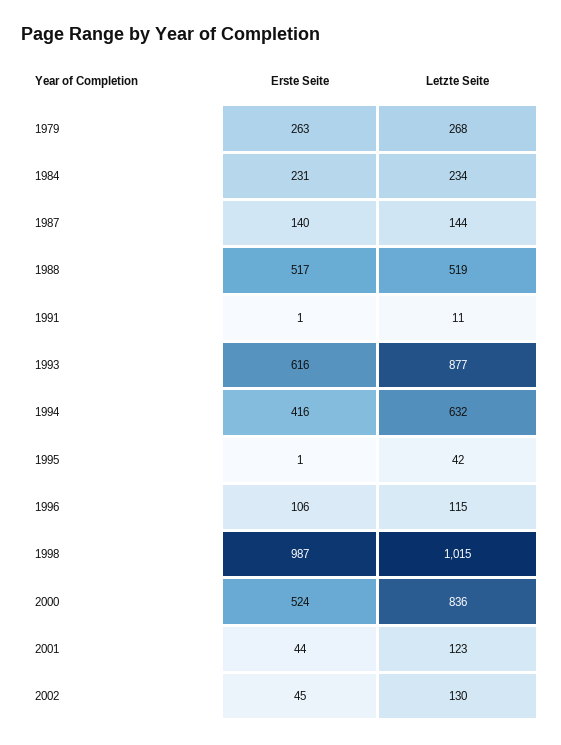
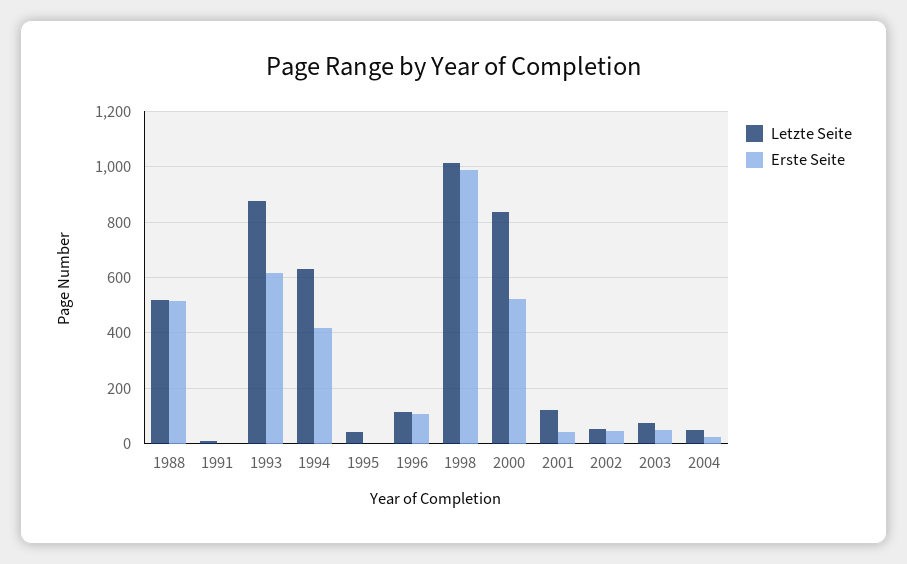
Erste Seite, 1979: 263 -> none
Letzte Seite, 1979: 268 -> none
Erste Seite, 1984: 231 -> none
Letzte Seite, 1984: 234 -> none
Erste Seite, 1987: 140 -> none
Letzte Seite, 1987: 144 -> none
Letzte Seite, 2002: 130 -> 50
Letzte Seite, 2003: none -> 75
Erste Seite, 2003: none -> 50
Letzte Seite, 2004: none -> 50
Erste Seite, 2004: none -> 25

